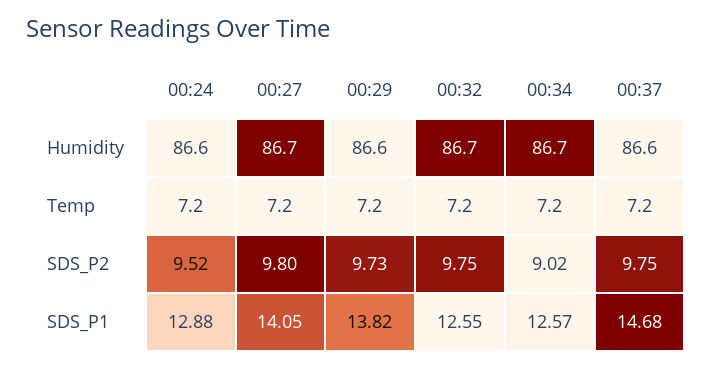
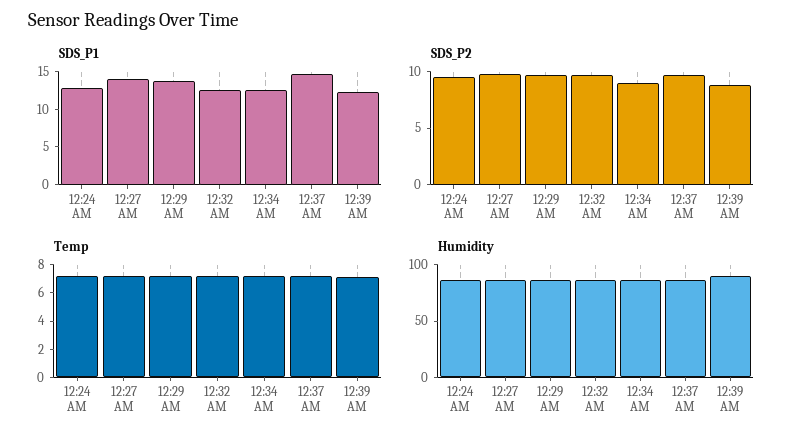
SDS_P1, 12:39 AM: none -> 12.5
SDS_P2, 12:39 AM: none -> 9
Temp, 12:39 AM: none -> 7
Humidity, 12:39 AM: none -> 90

